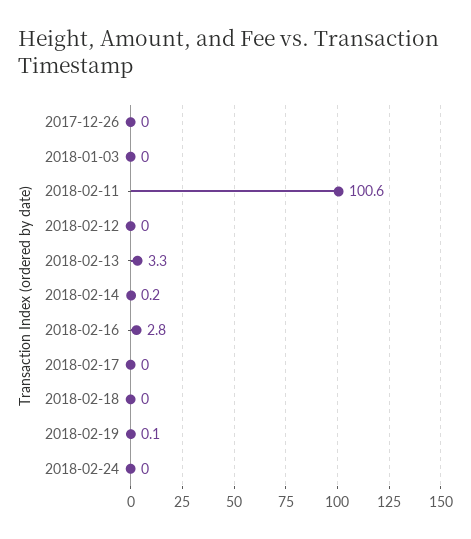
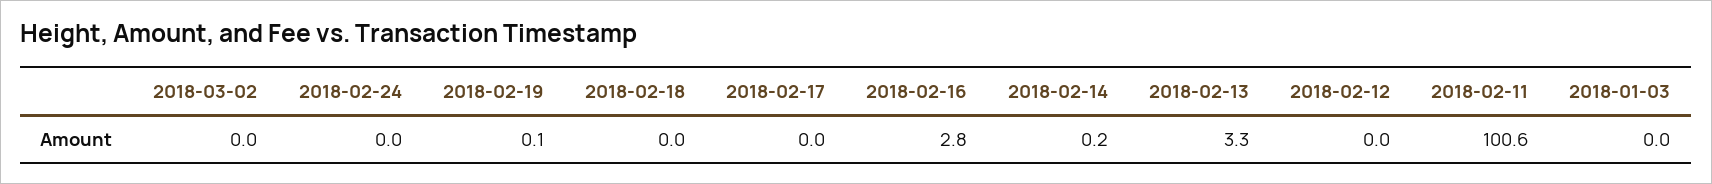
2017-12-26: 0 -> none
2018-03-02: none -> 0

